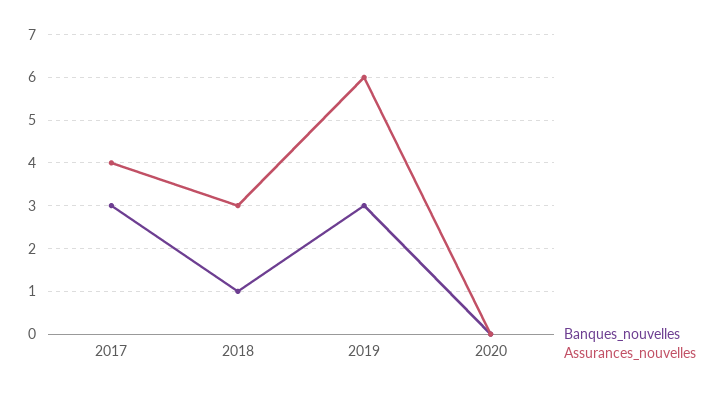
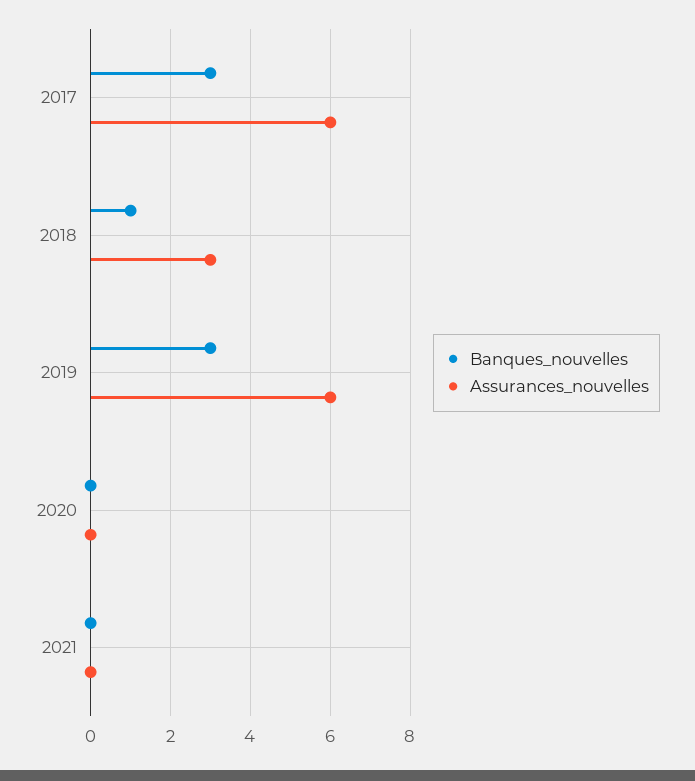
Assurances_nouvelles, 2017: 4 -> 6
Banques_nouvelles, 2021: none -> 0
Assurances_nouvelles, 2021: none -> 0

